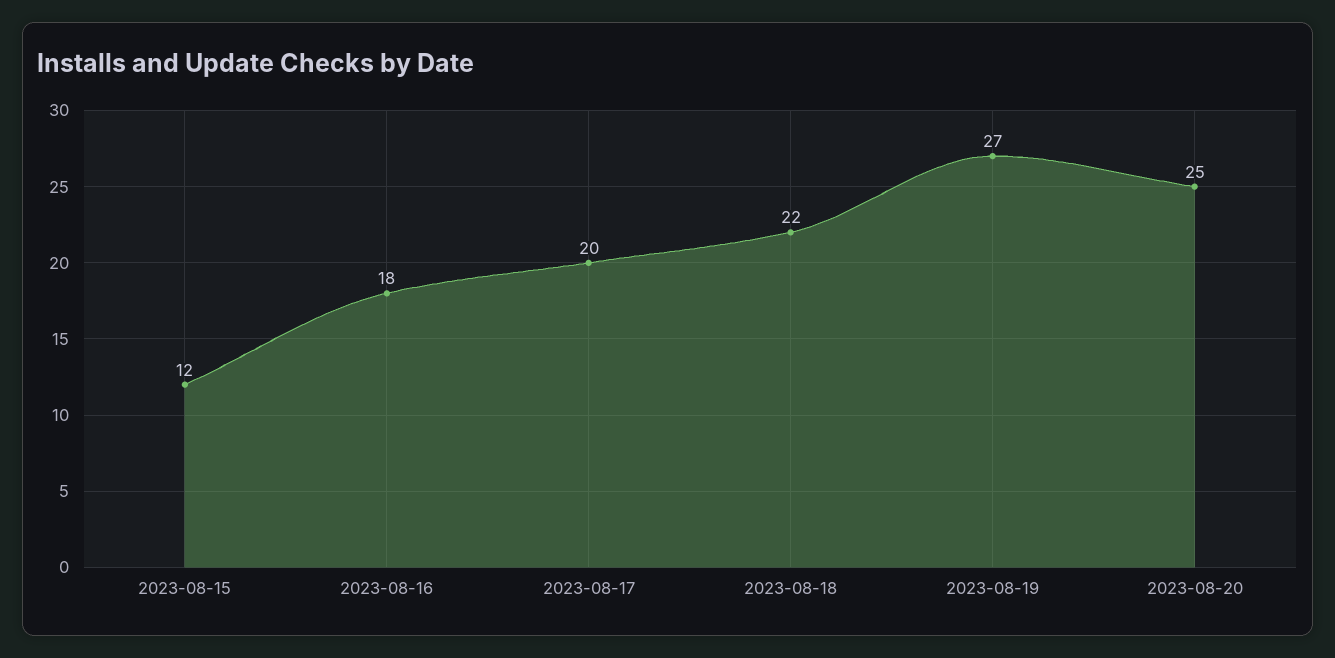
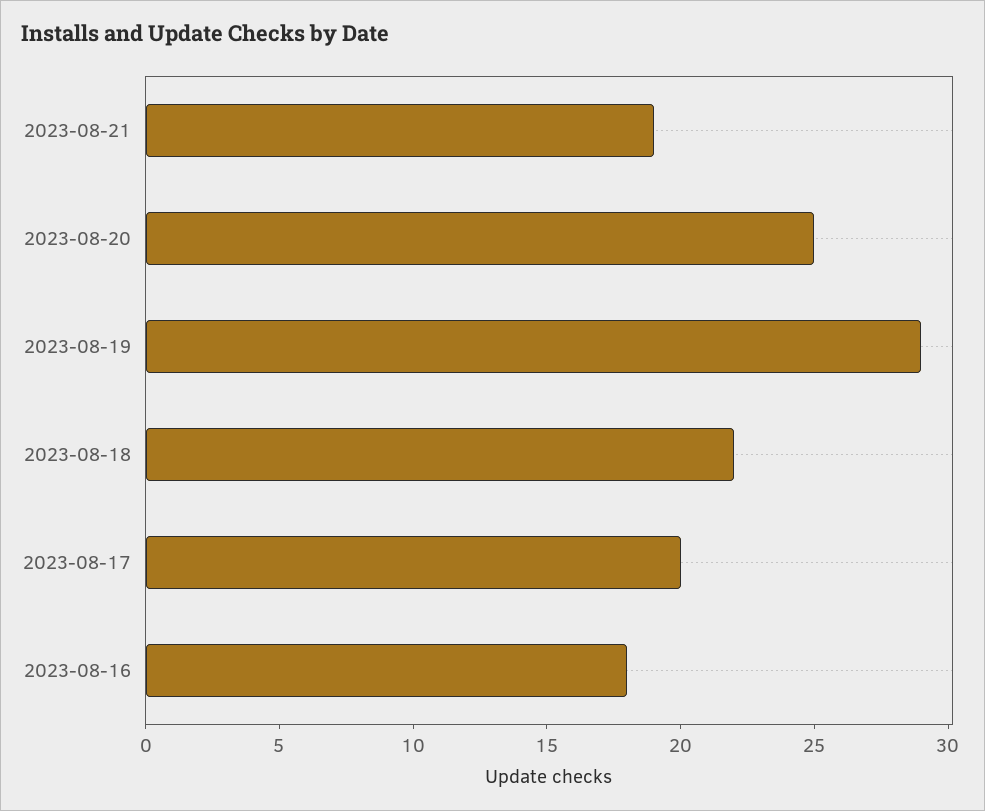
2023-08-15: 12 -> none
2023-08-19: 27 -> 29
2023-08-21: none -> 19

